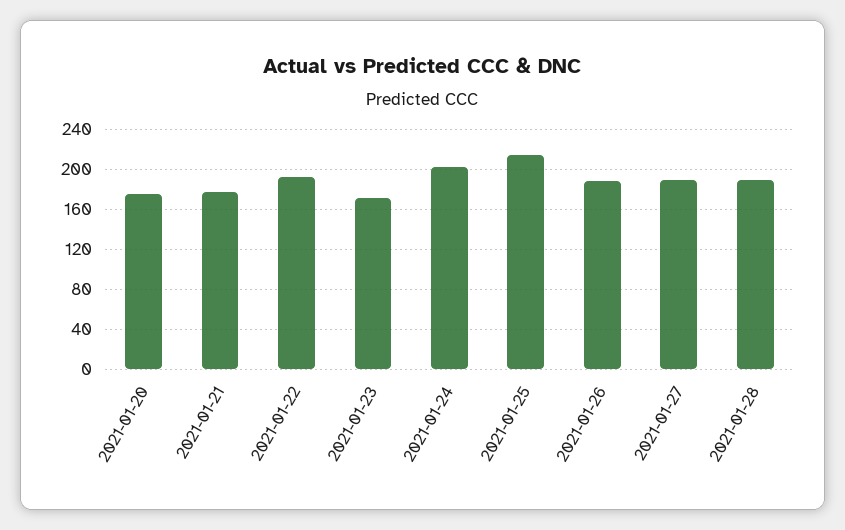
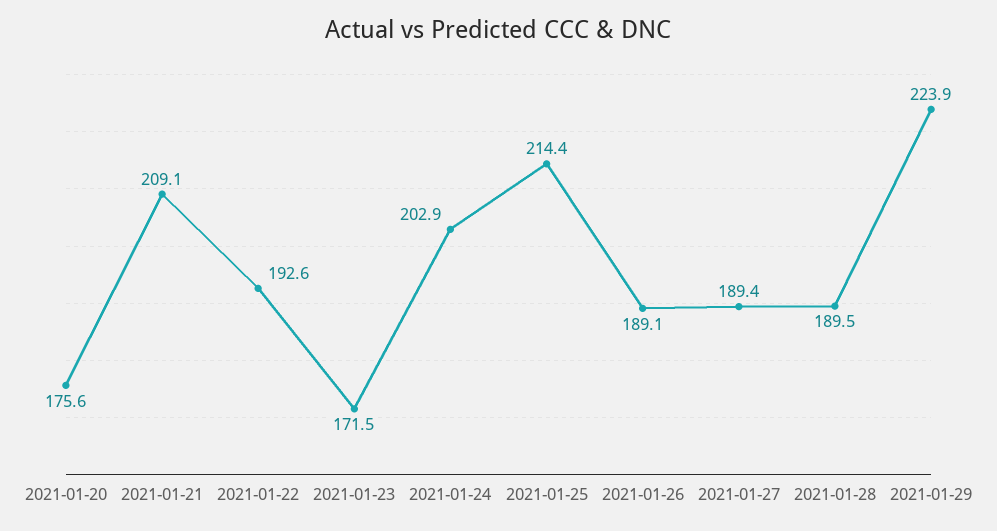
2021-01-21: 180 -> 209.1
2021-01-29: none -> 223.9

